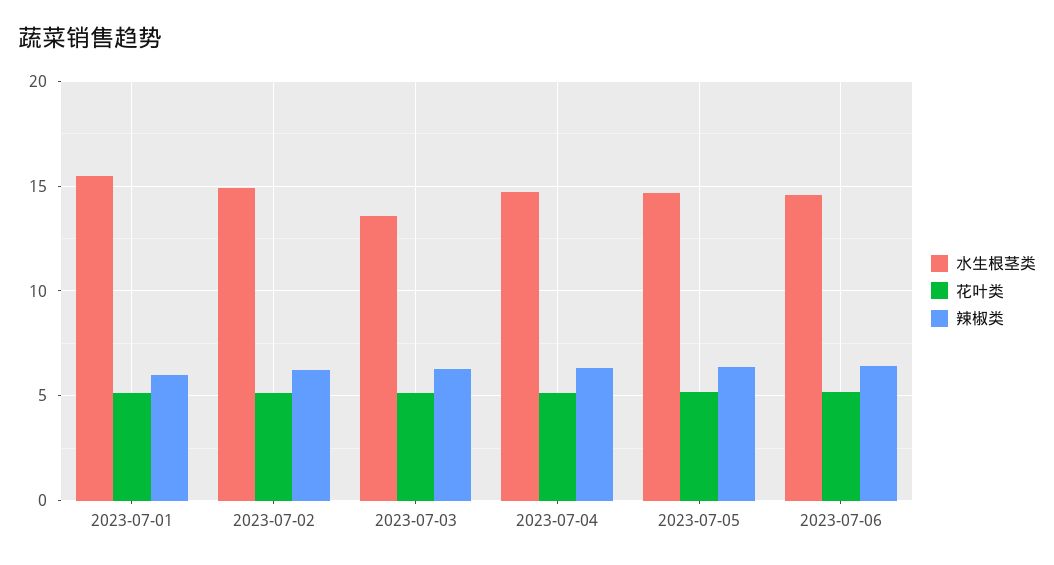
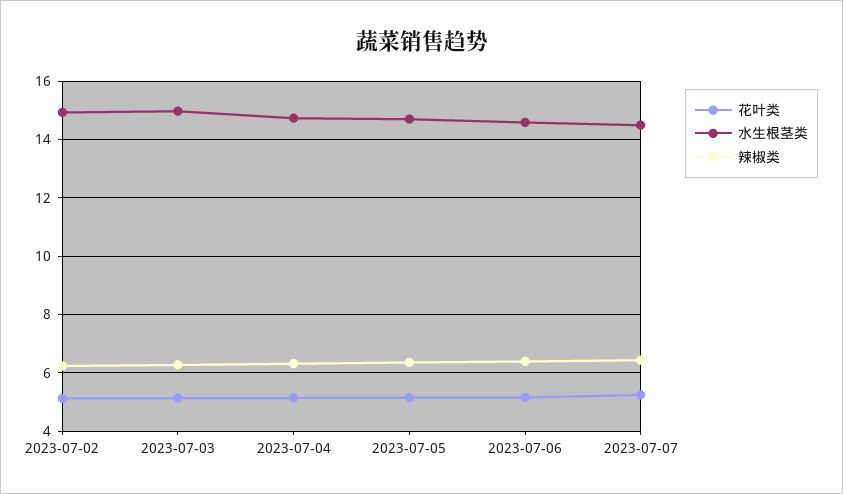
水生根茎类, 2023-07-01: 15.5 -> none
花叶类, 2023-07-01: 5 -> none
辣椒类, 2023-07-01: 6 -> none
水生根茎类, 2023-07-03: 13.5 -> 15
花叶类, 2023-07-07: none -> 5.25
水生根茎类, 2023-07-07: none -> 14.5
辣椒类, 2023-07-07: none -> 6.5

